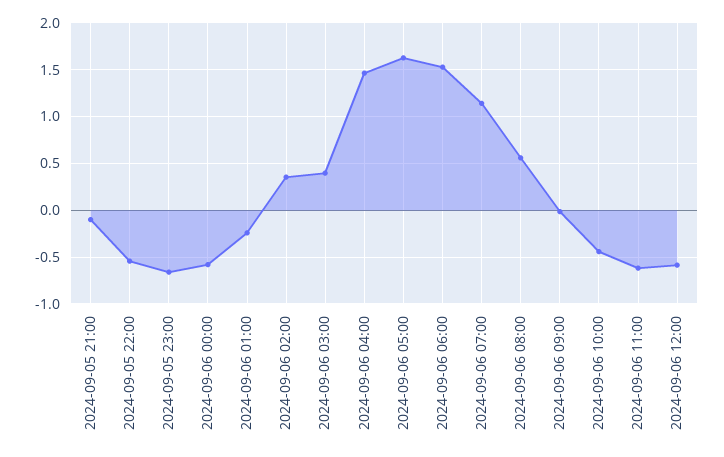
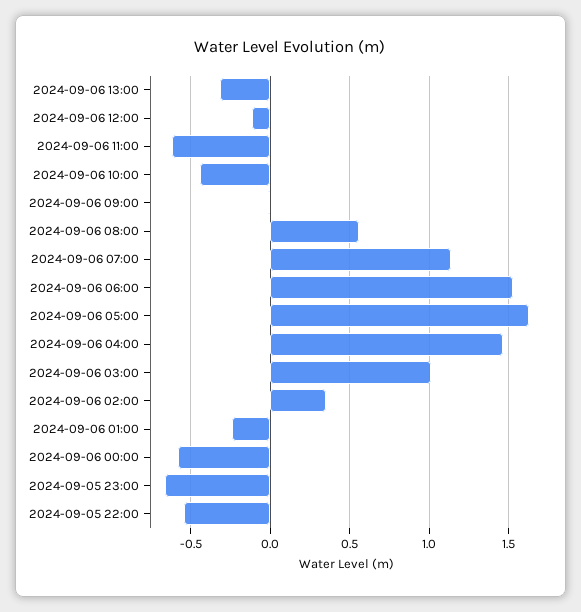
2024-09-05 21:00: -0.1 -> none
2024-09-06 03:00: 0.4 -> 1
2024-09-06 12:00: -0.6 -> -0.1
2024-09-06 13:00: none -> -0.3

